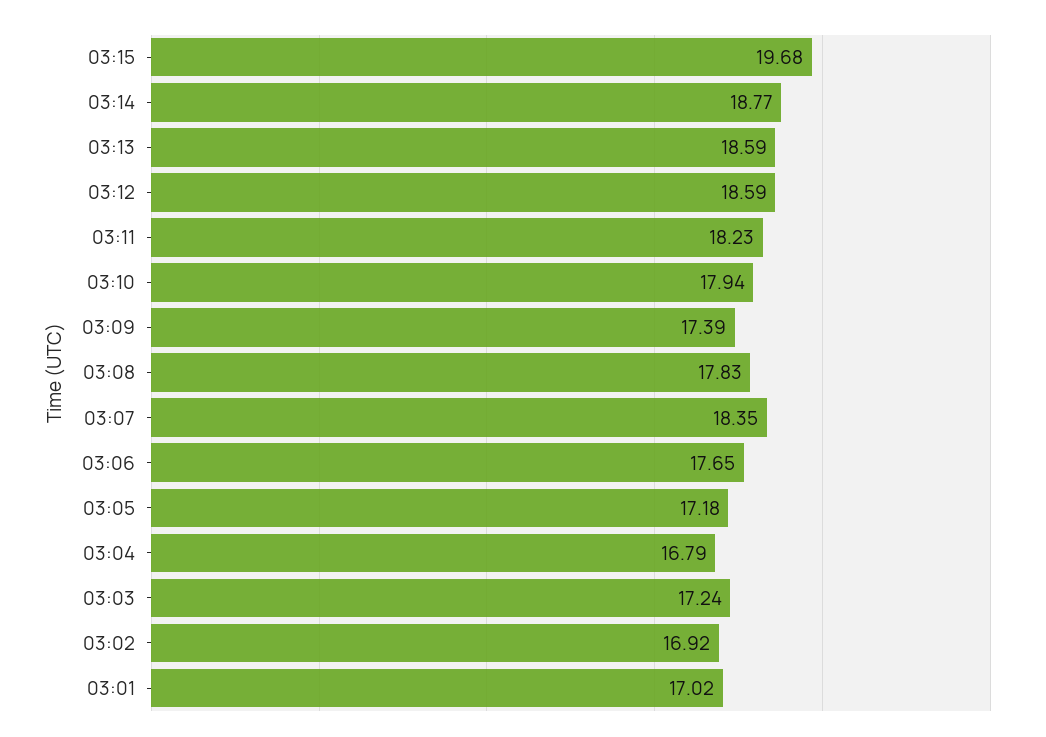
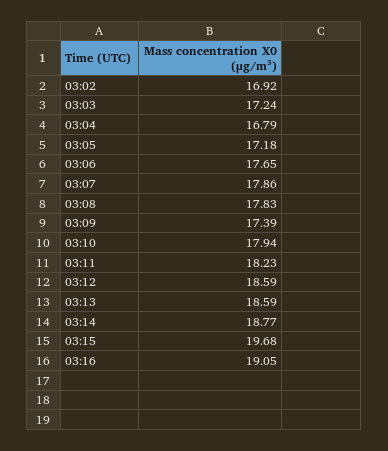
03:07: 18.35 -> 17.86
03:01: 17.02 -> none
03:16: none -> 19.05

